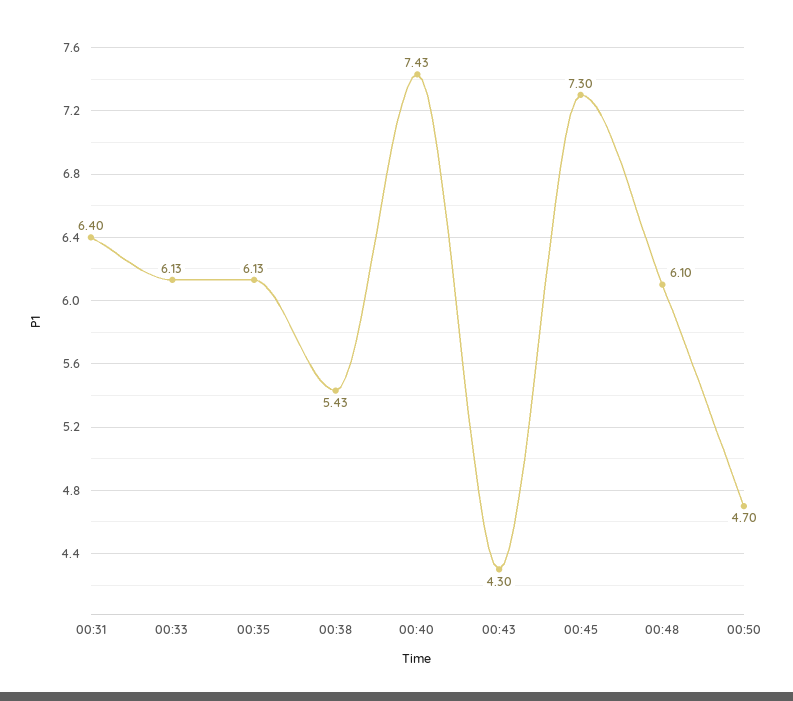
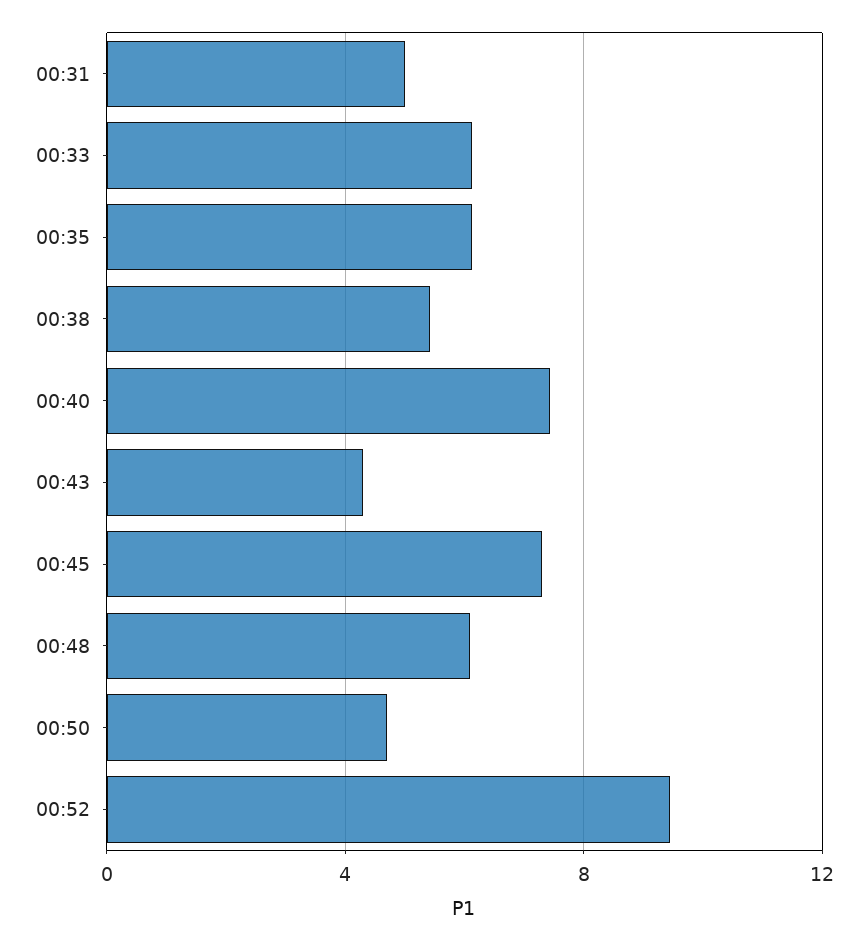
00:31: 6.4 -> 5
00:52: none -> 9.5

